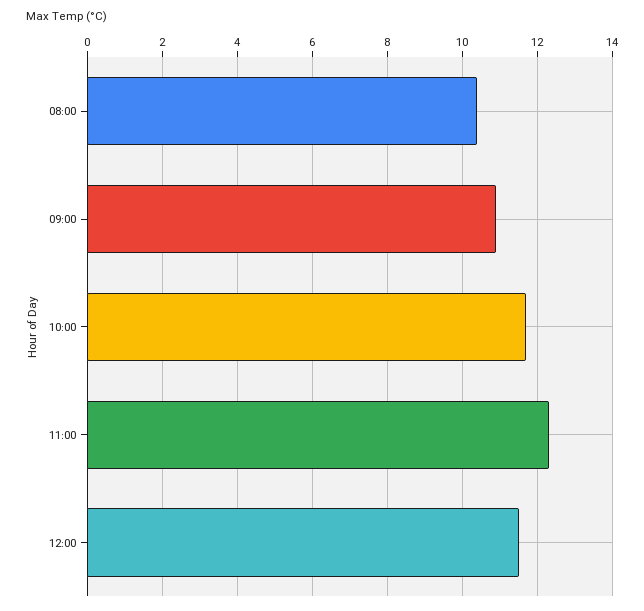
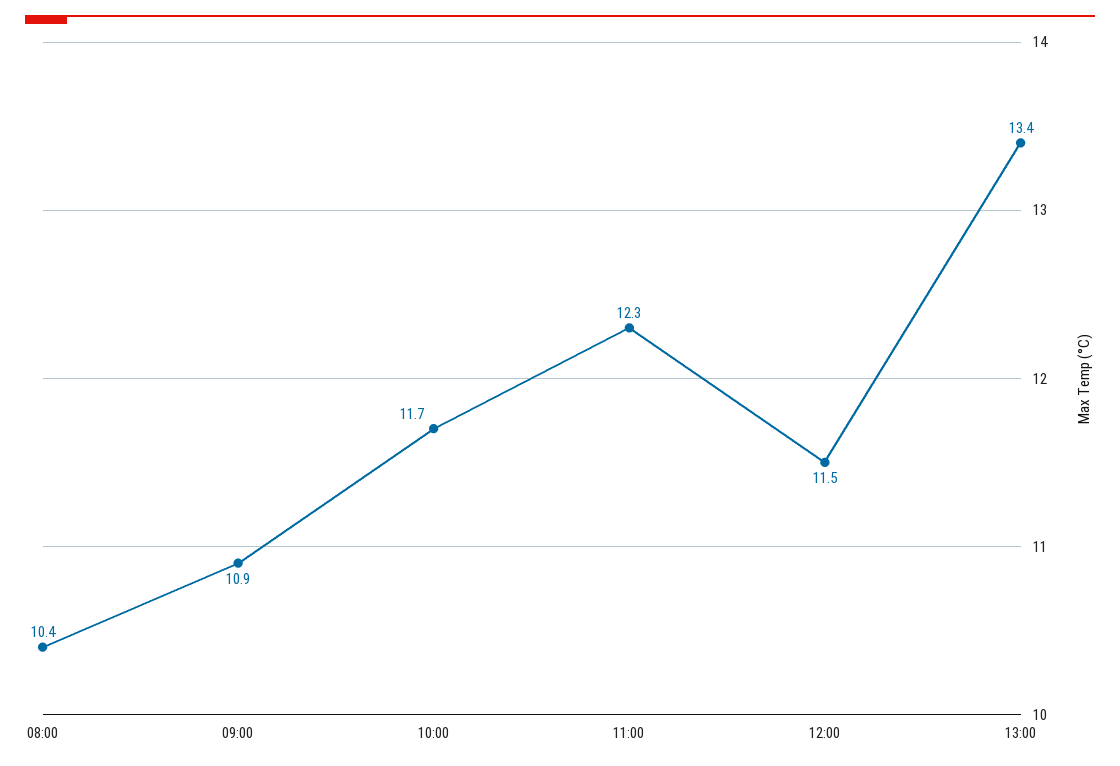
13:00: none -> 13.4

